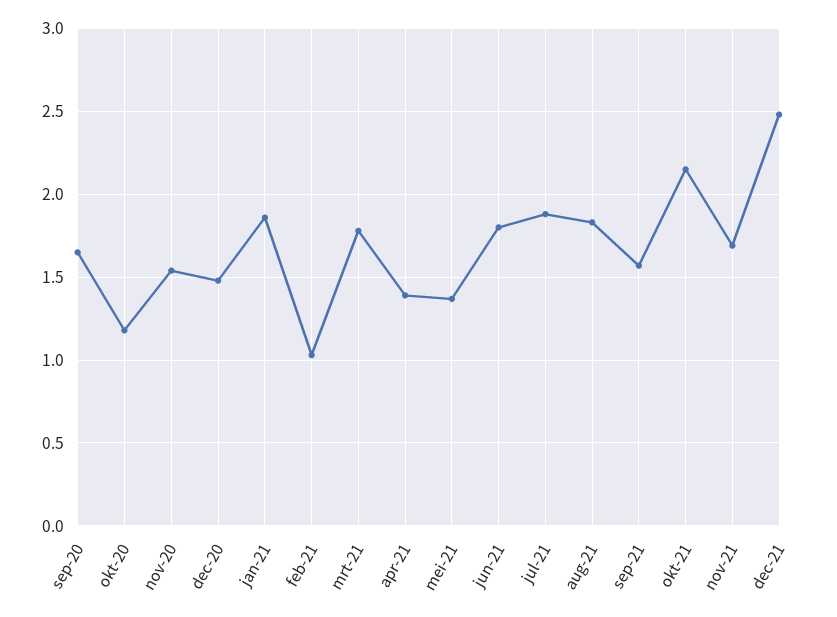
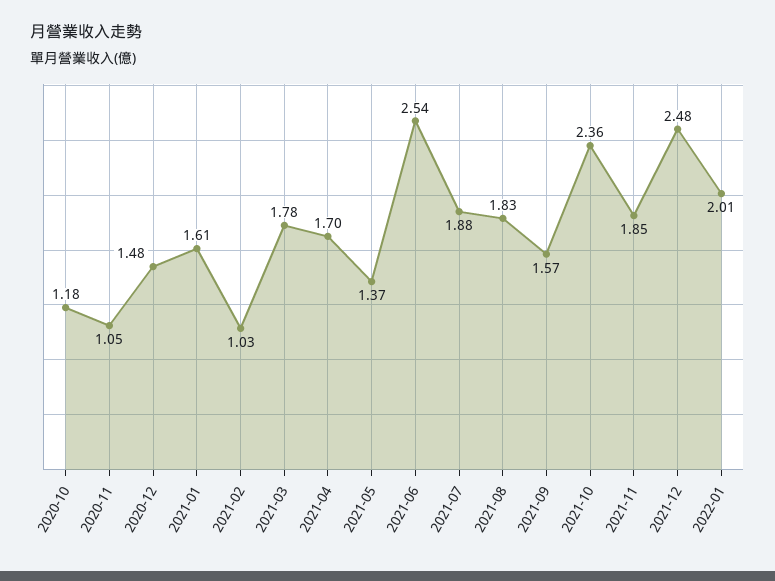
sep-20: 1.65 -> none
nov-20: 1.55 -> 1.05
jan-21: 1.85 -> 1.61
apr-21: 1.4 -> 1.7
jun-21: 1.8 -> 2.54
okt-21: 2.15 -> 2.36
nov-21: 1.7 -> 1.85
2022-01: none -> 2.01

